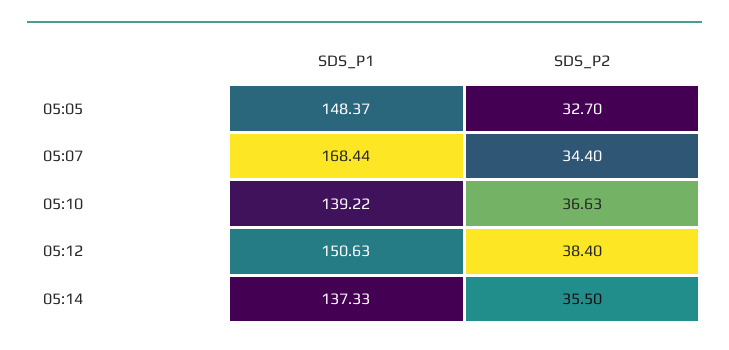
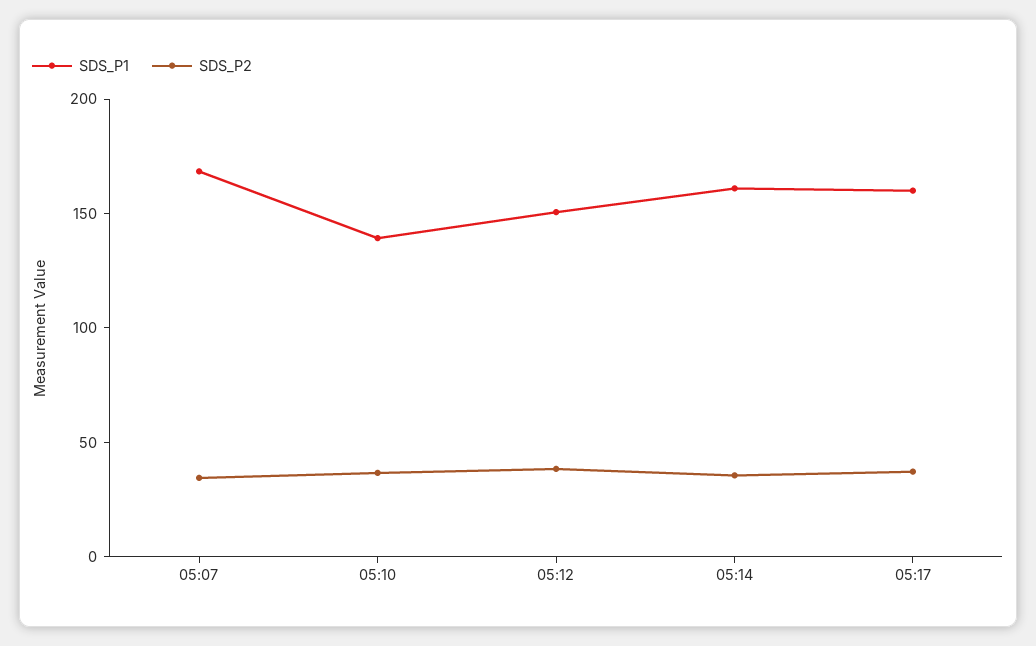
SDS_P1, 05:05: 148.37 -> none
SDS_P2, 05:05: 32.7 -> none
SDS_P1, 05:14: 137.33 -> 160
SDS_P1, 05:17: none -> 160
SDS_P2, 05:17: none -> 40

